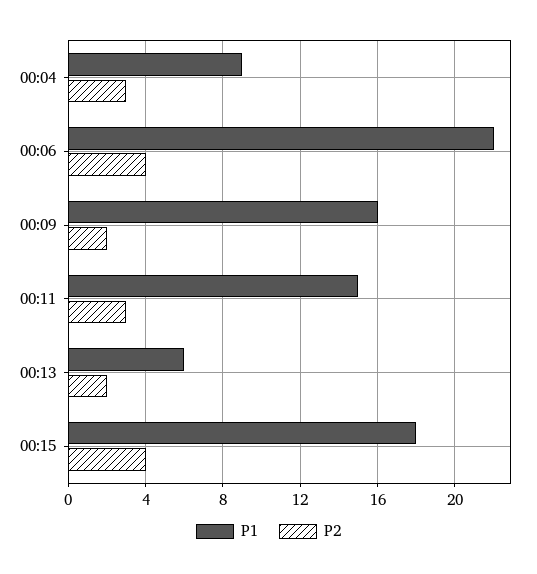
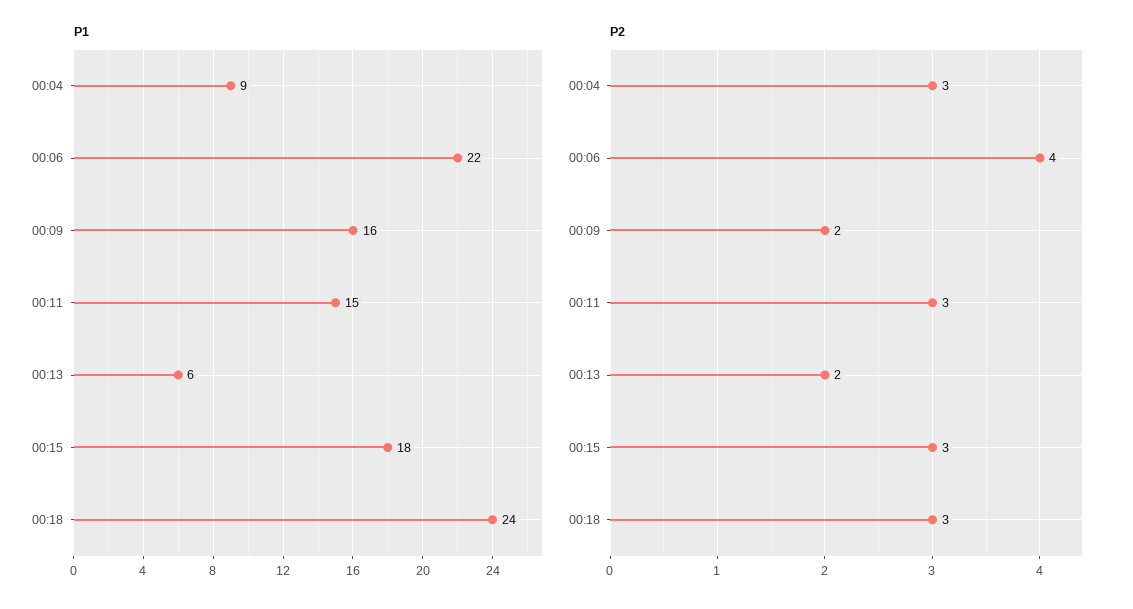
P2, 00:15: 4 -> 3
P1, 00:18: none -> 24
P2, 00:18: none -> 3

